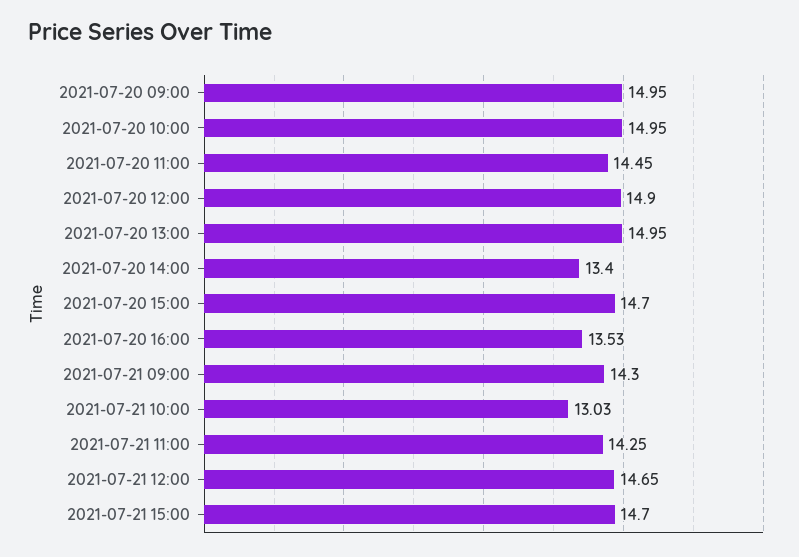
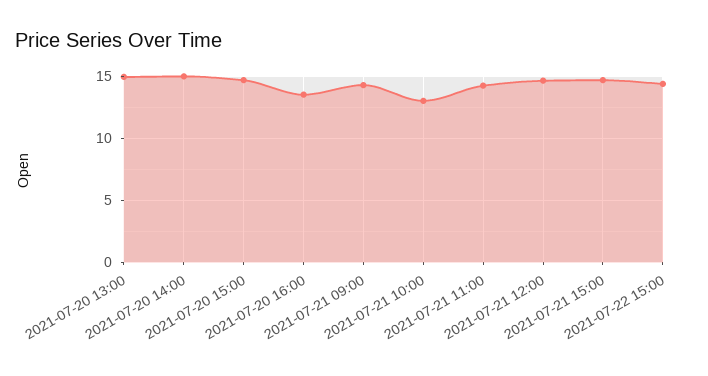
2021-07-20 09:00: 14.95 -> none
2021-07-20 10:00: 14.95 -> none
2021-07-20 11:00: 14.45 -> none
2021-07-20 12:00: 14.9 -> none
2021-07-20 14:00: 13.4 -> 15
2021-07-22 15:00: none -> 14.5

